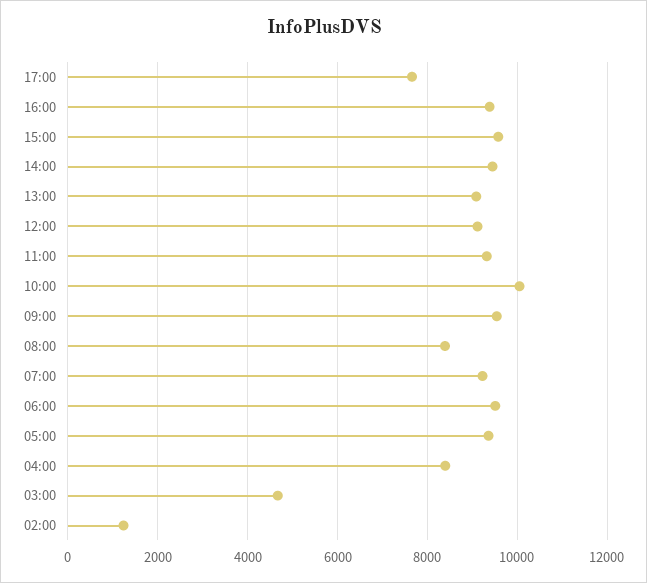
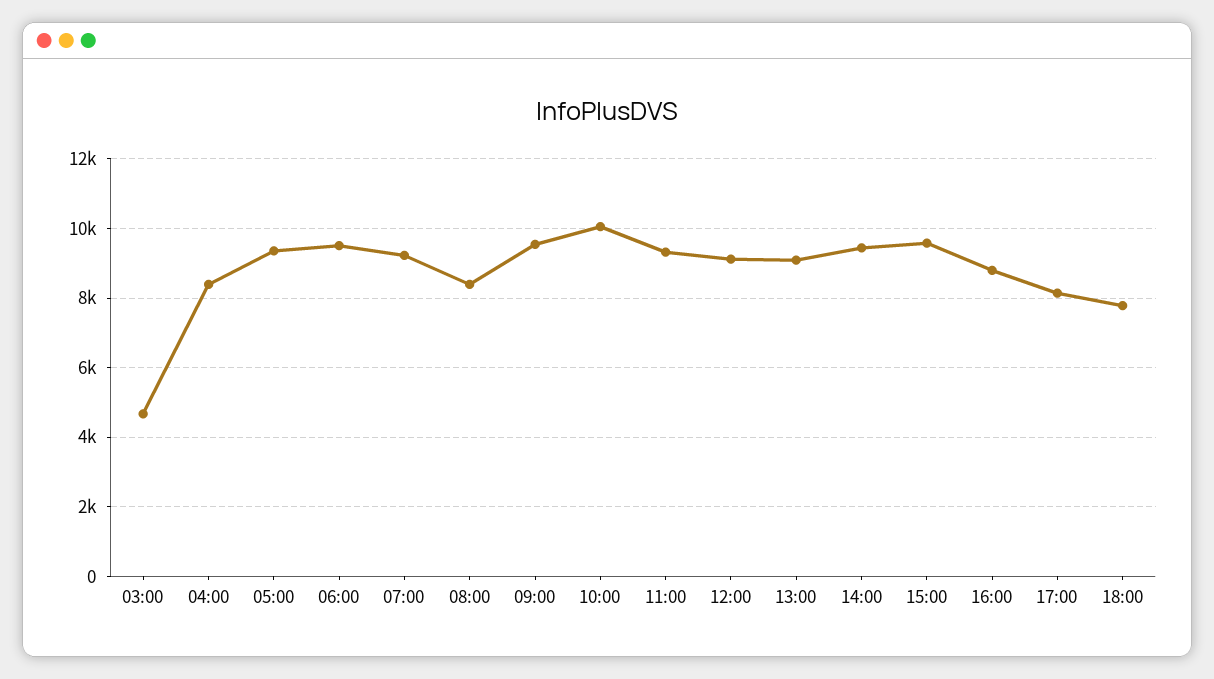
17:00: 7600 -> 8200
16:00: 9400 -> 8800
02:00: 1200 -> none
18:00: none -> 7800

